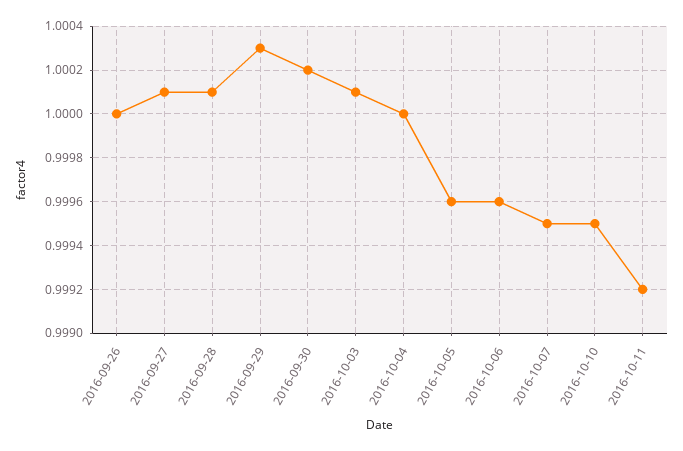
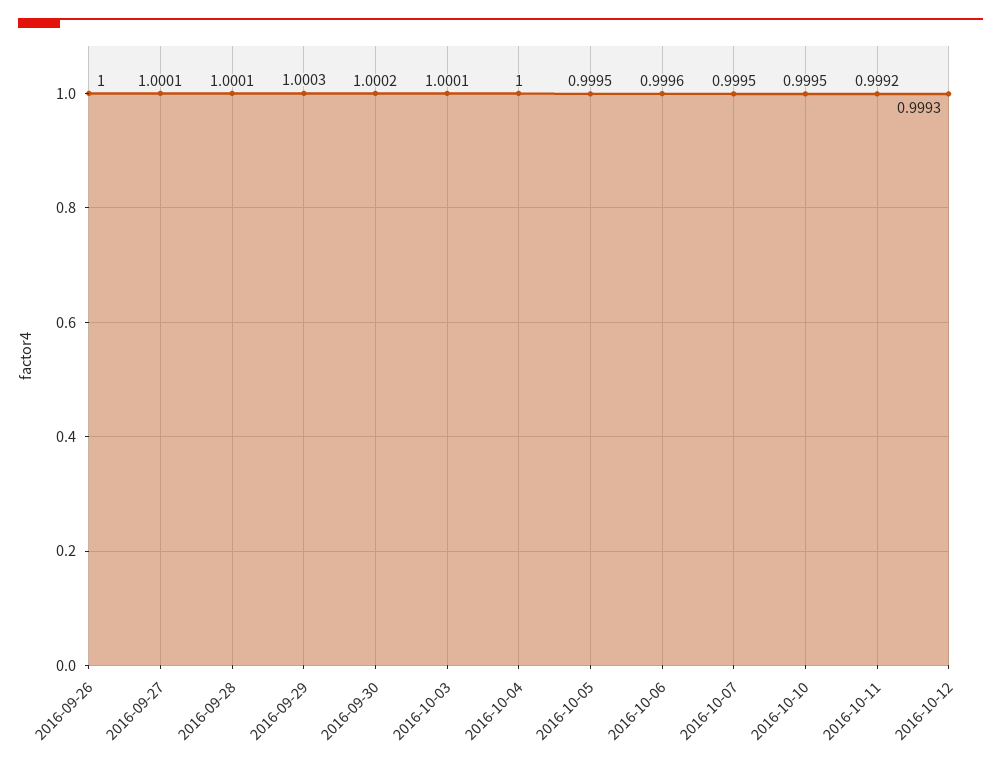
2016-10-05: 0.9996 -> 0.9995
2016-10-12: none -> 0.9993

